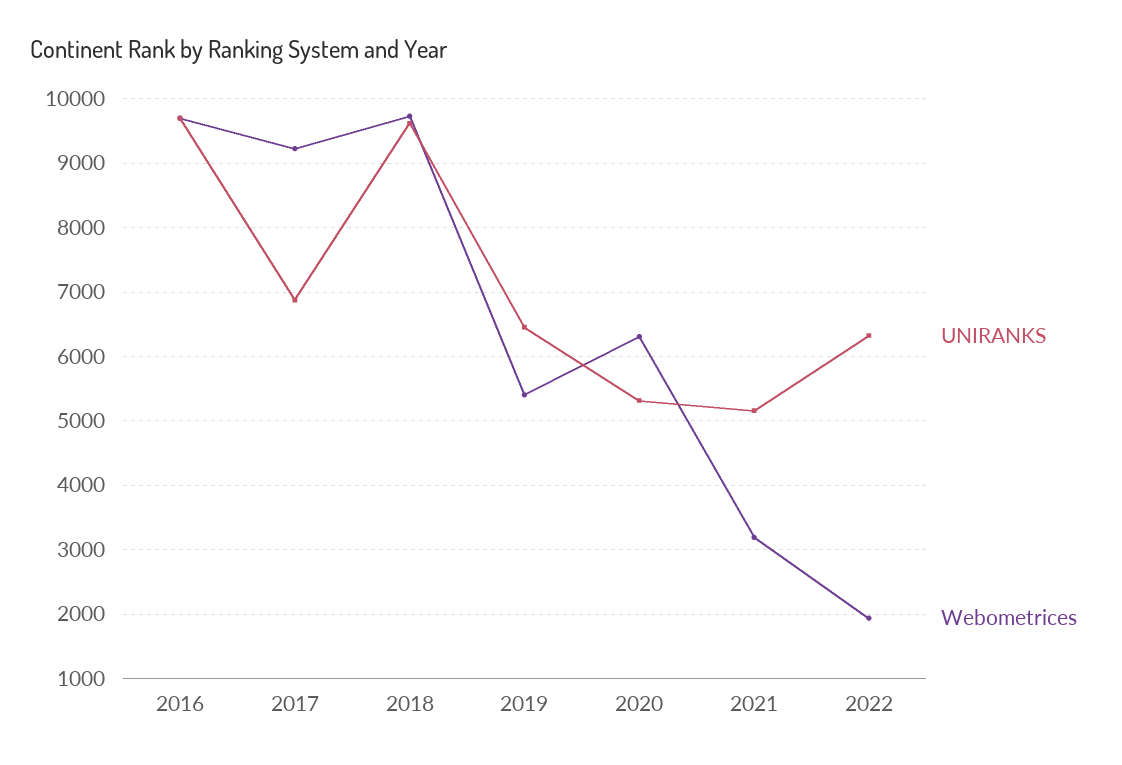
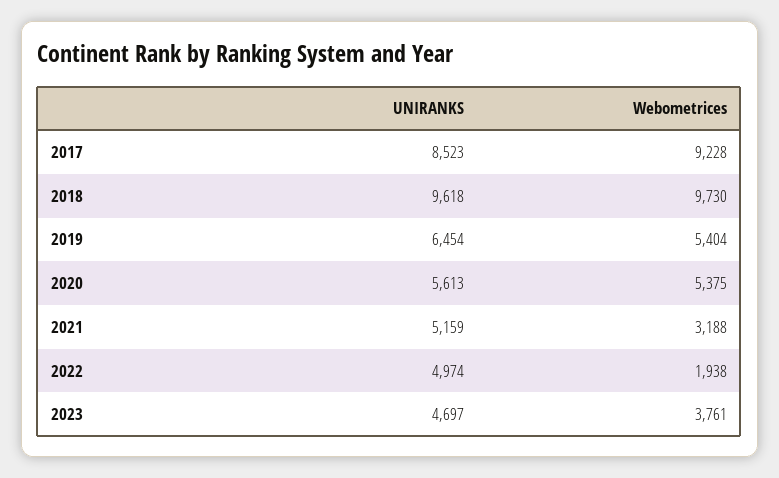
UNIRANKS, 2016: 9700 -> none
Webometrices, 2016: 9700 -> none
UNIRANKS, 2017: 6900 -> 8523
UNIRANKS, 2020: 5300 -> 5613
Webometrices, 2020: 6300 -> 5375
UNIRANKS, 2022: 6300 -> 4974
UNIRANKS, 2023: none -> 4697
Webometrices, 2023: none -> 3761

